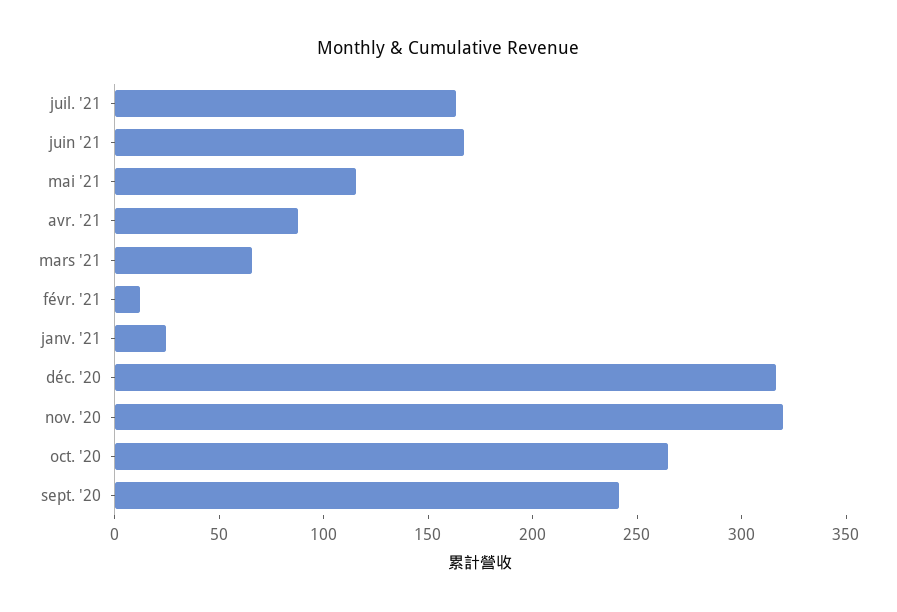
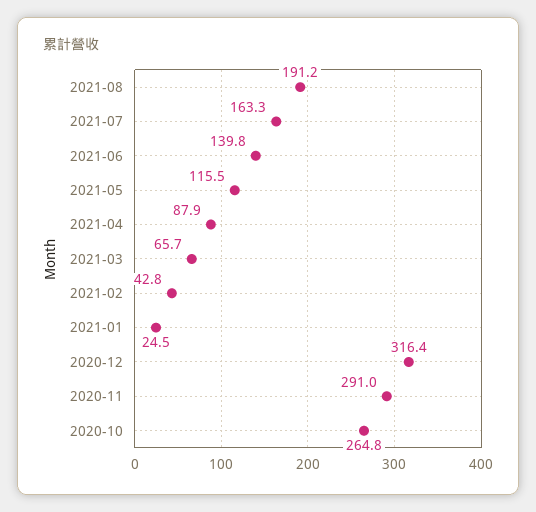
juin '21: 170 -> 139.8
févr. '21: 10 -> 42.8
nov. '20: 320 -> 291
sept. '20: 240 -> none
2021-08: none -> 191.2

